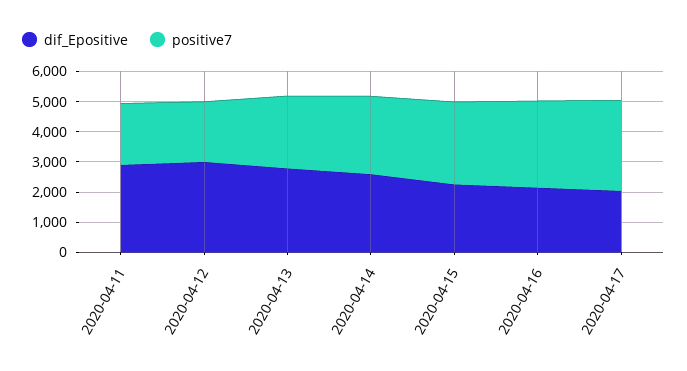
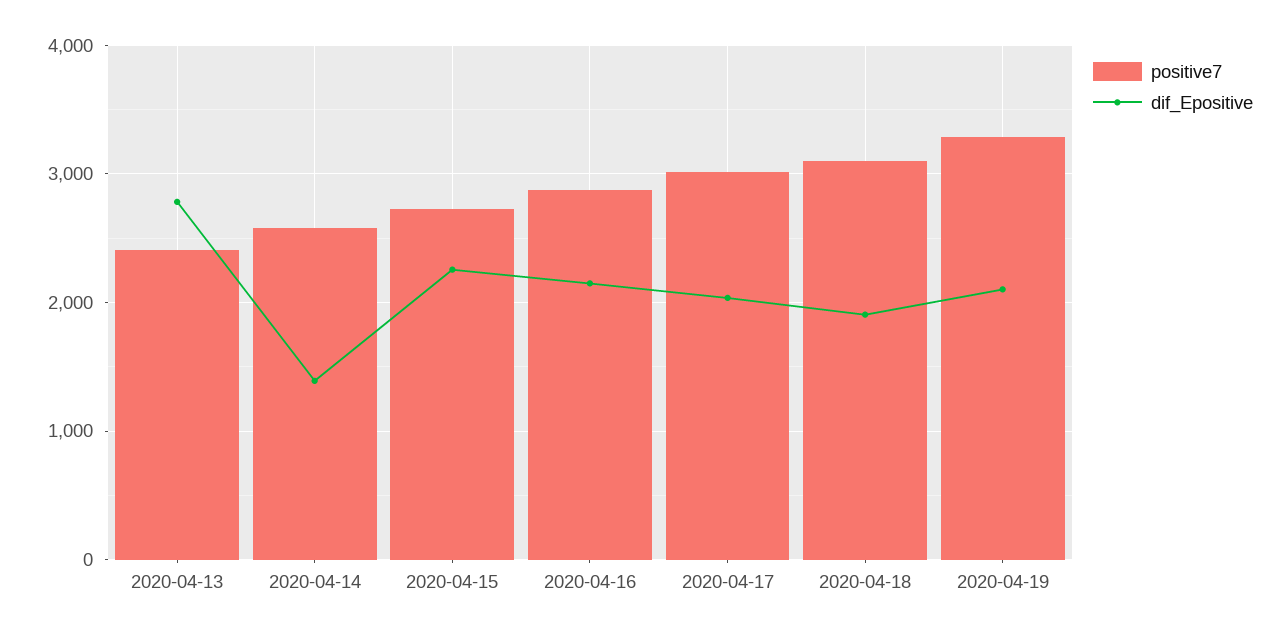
dif_Epositive, 2020-04-11: 3000 -> none
positive7, 2020-04-11: 2000 -> none
dif_Epositive, 2020-04-12: 3000 -> none
positive7, 2020-04-12: 2000 -> none
dif_Epositive, 2020-04-14: 2500 -> 1400
positive7, 2020-04-18: none -> 3100
dif_Epositive, 2020-04-18: none -> 1900
positive7, 2020-04-19: none -> 3300
dif_Epositive, 2020-04-19: none -> 2100

